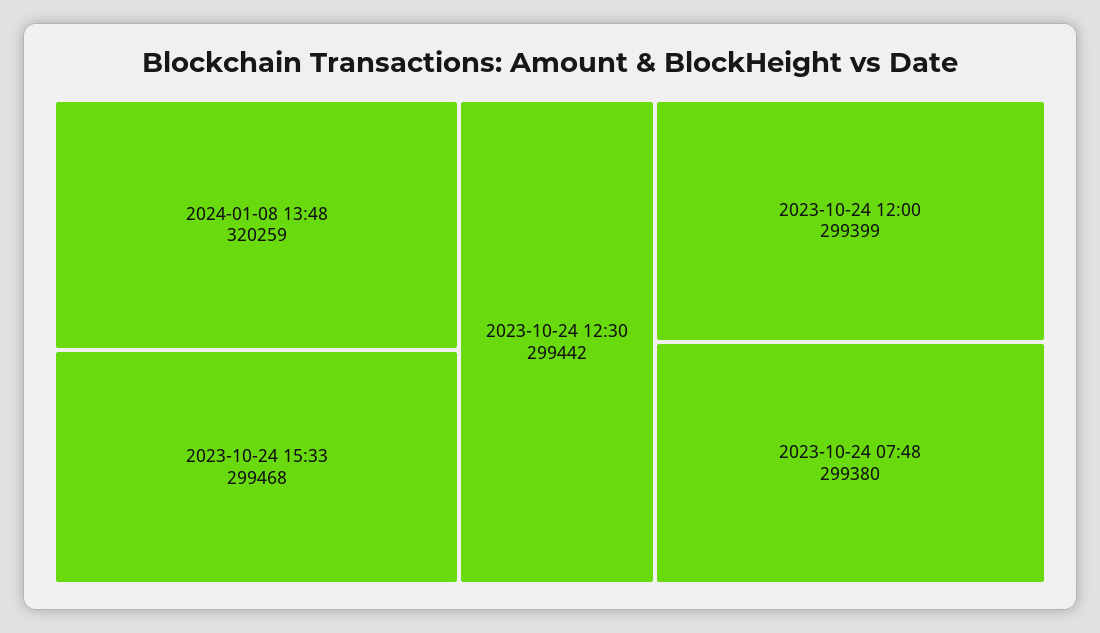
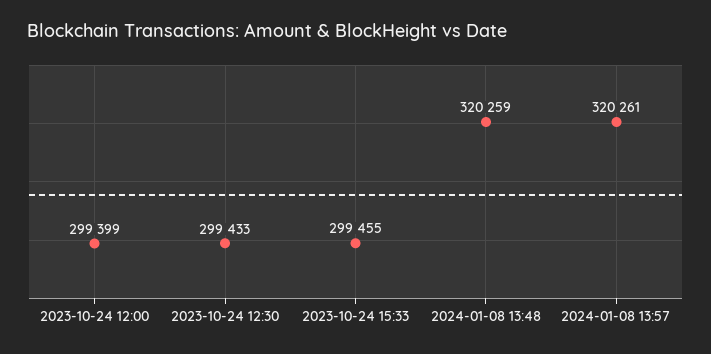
2023-10-24 15:33: 299468 -> 299455
2023-10-24 12:30: 299442 -> 299433
2023-10-24 07:48: 299380 -> none
2024-01-08 13:57: none -> 320261

